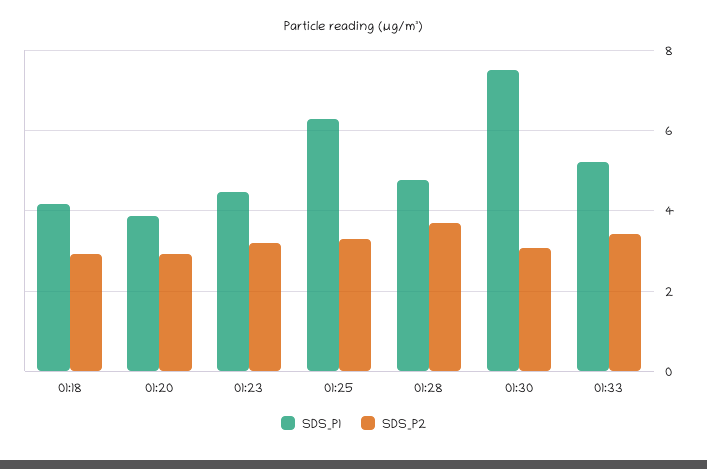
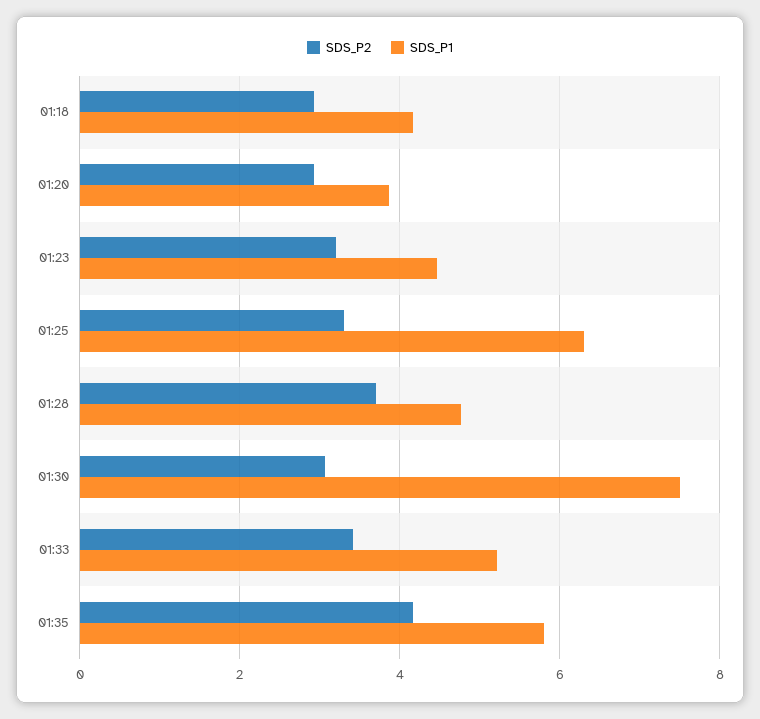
SDS_P2, 01:35: none -> 4.2
SDS_P1, 01:35: none -> 5.8

